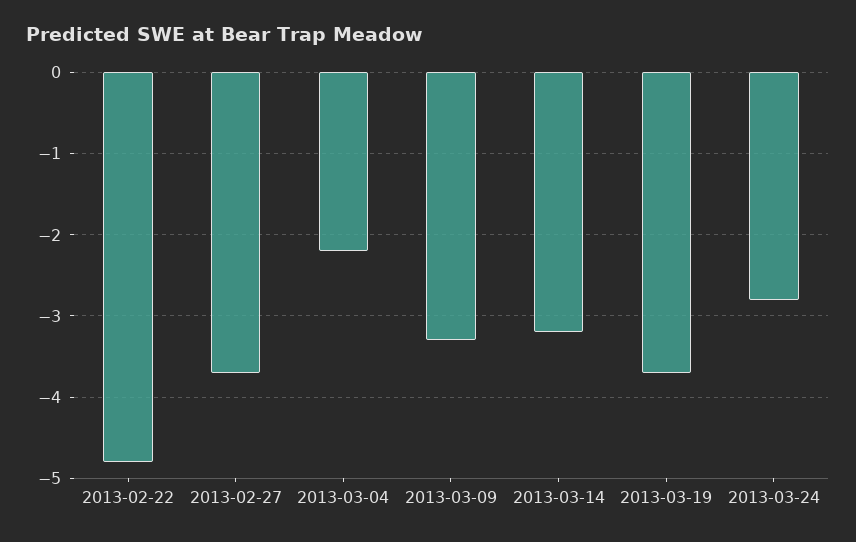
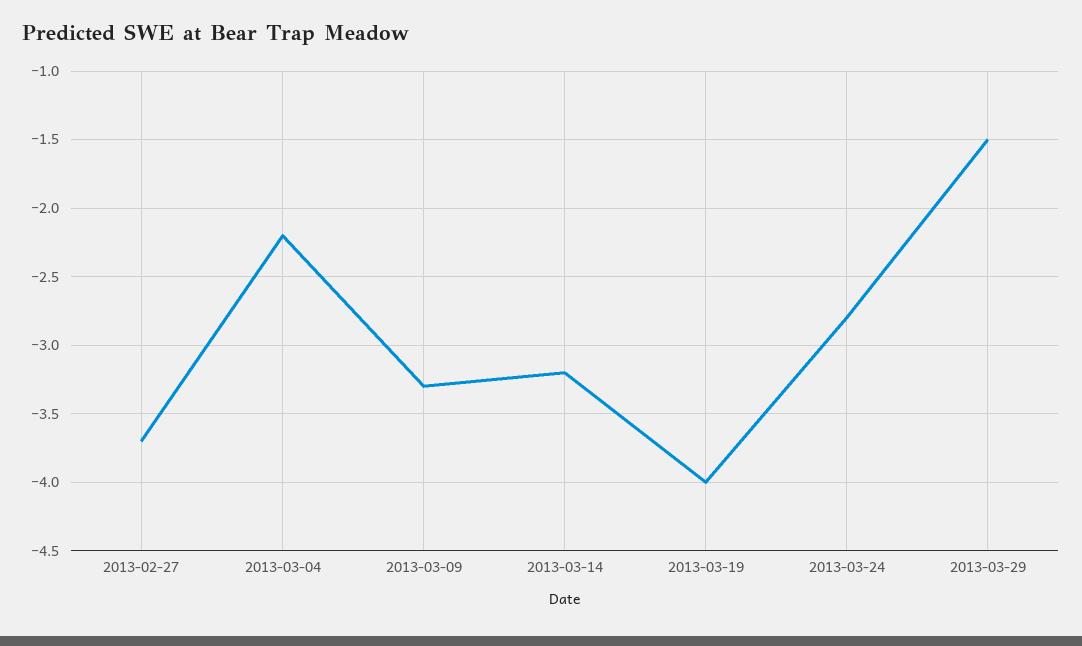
2013-02-22: -4.8 -> none
2013-03-19: -3.7 -> -4
2013-03-29: none -> -1.5

